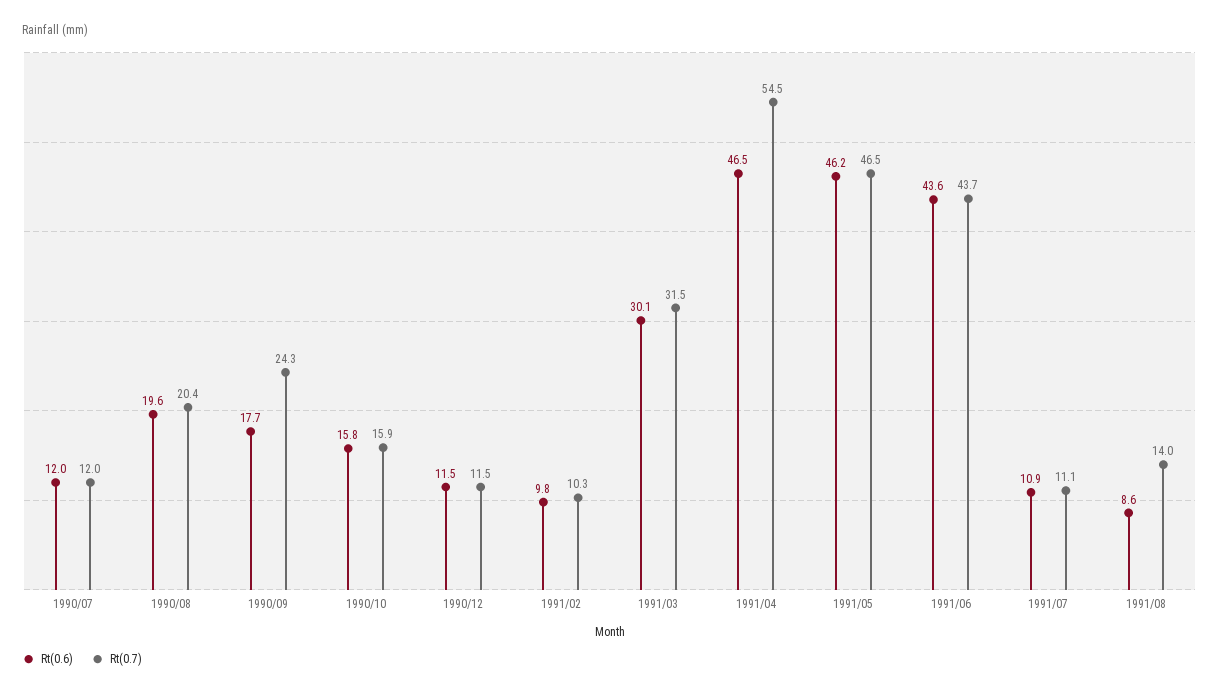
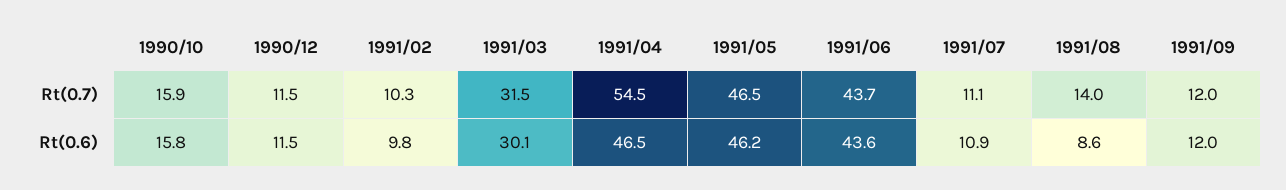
Rt(0.6), 1990/07: 12 -> none
Rt(0.7), 1990/07: 12 -> none
Rt(0.6), 1990/08: 19.6 -> none
Rt(0.7), 1990/08: 20.4 -> none
Rt(0.6), 1990/09: 17.7 -> none
Rt(0.7), 1990/09: 24.3 -> none
Rt(0.7), 1991/09: none -> 12
Rt(0.6), 1991/09: none -> 12

